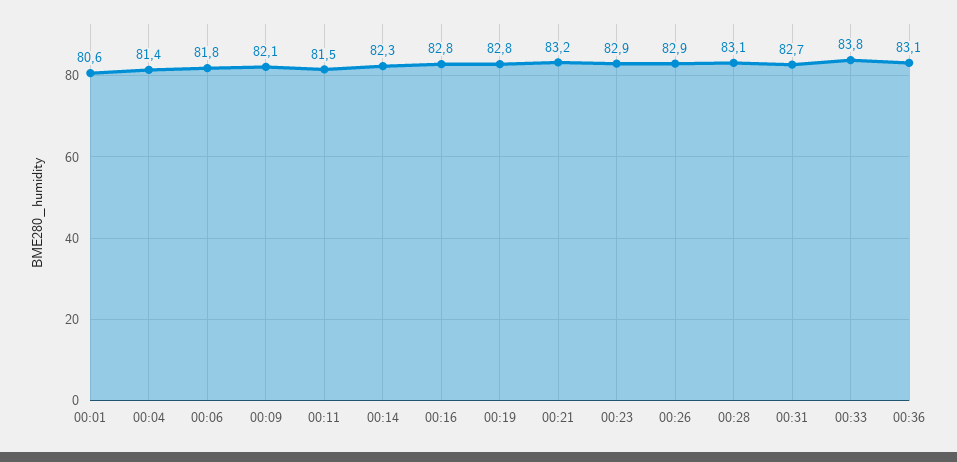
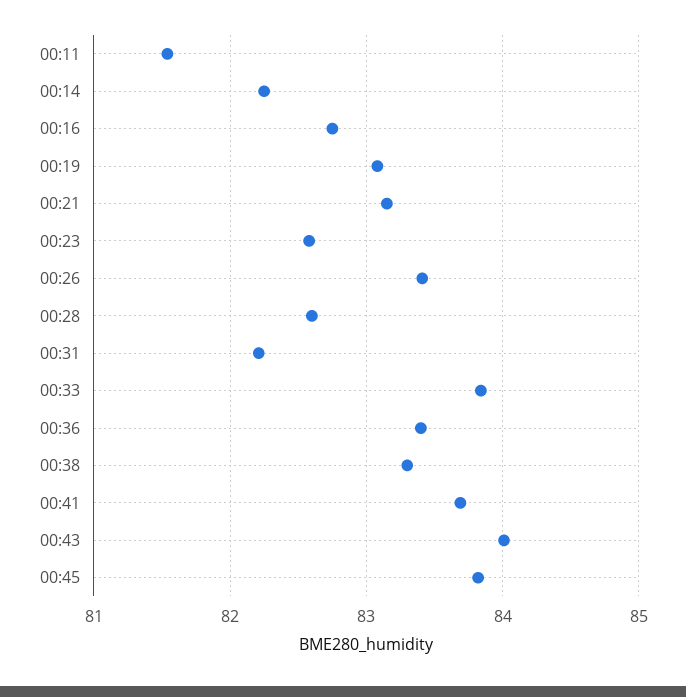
00:01: 80.6 -> none
00:04: 81.4 -> none
00:06: 81.8 -> none
00:09: 82.1 -> none
00:19: 82.8 -> 83.1
00:23: 82.9 -> 82.6
00:26: 82.9 -> 83.4
00:28: 83.1 -> 82.6
00:31: 82.7 -> 82.2
00:36: 83.1 -> 83.4
00:38: none -> 83.3
00:41: none -> 83.7
00:43: none -> 84
00:45: none -> 83.8

